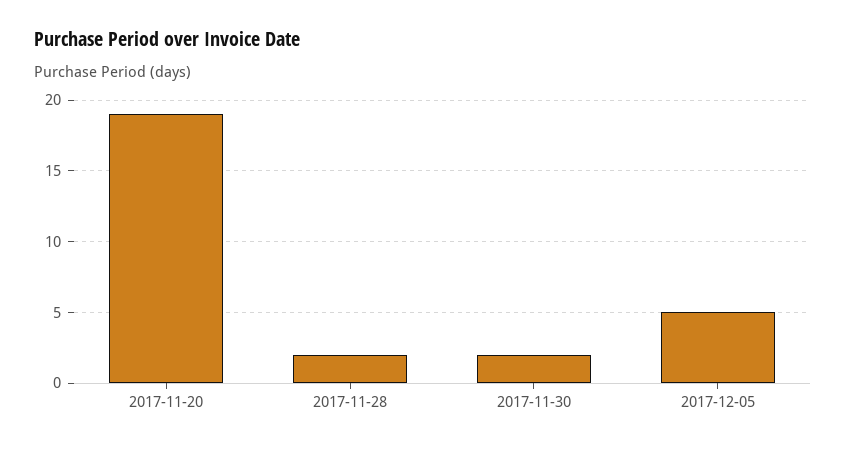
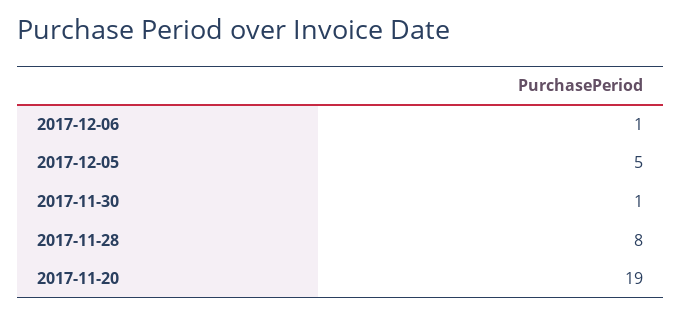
2017-11-28: 2 -> 8
2017-11-30: 2 -> 1
2017-12-06: none -> 1

